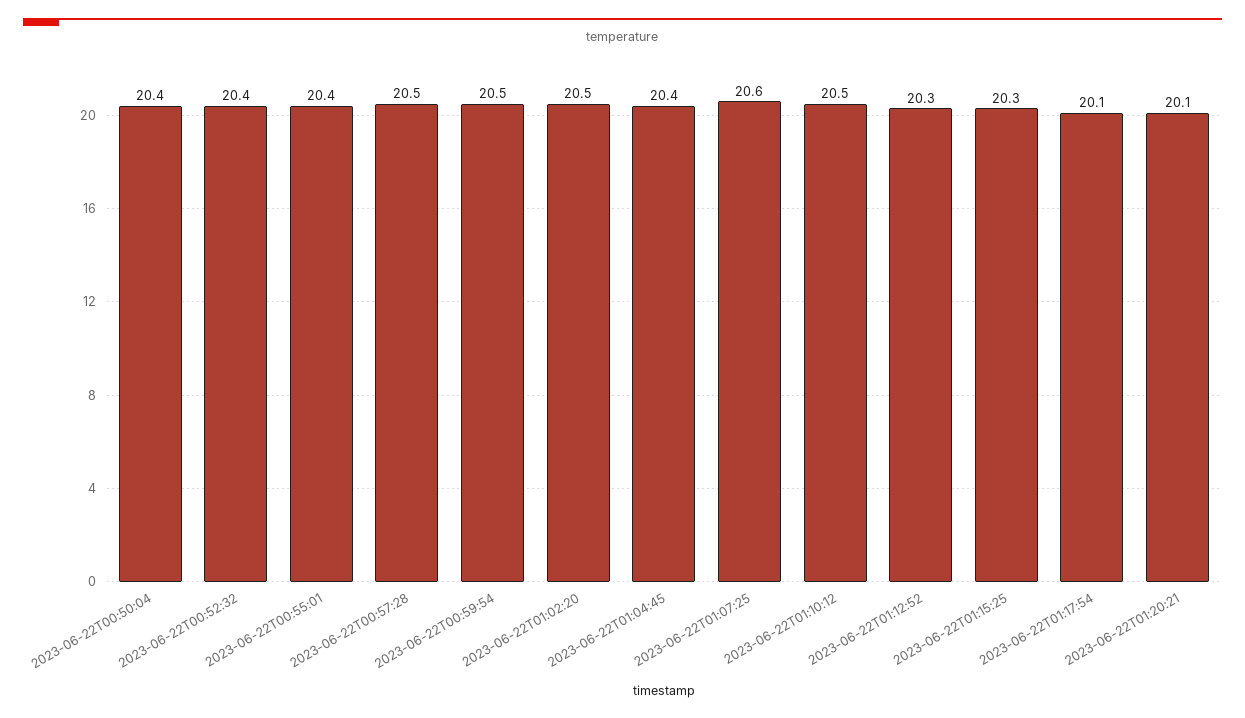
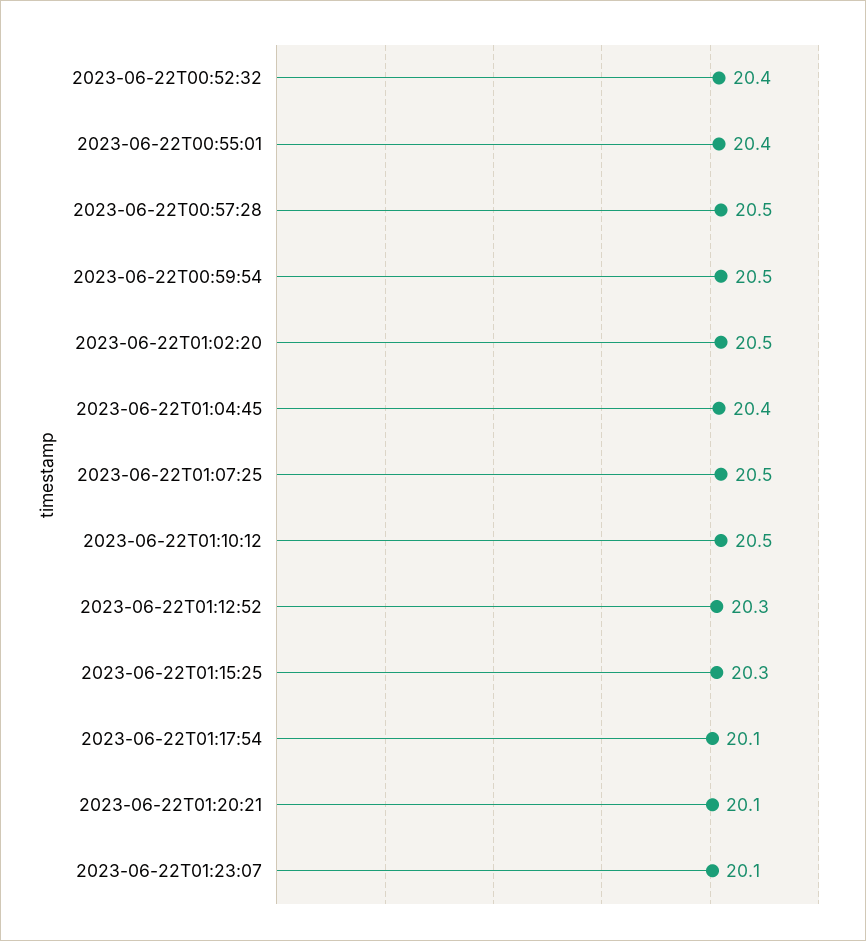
2023-06-22T00:50:04: 20.4 -> none
2023-06-22T01:07:25: 20.6 -> 20.5
2023-06-22T01:23:07: none -> 20.1

